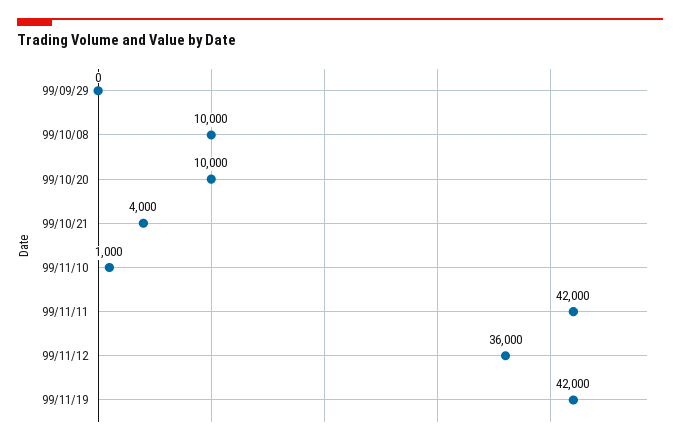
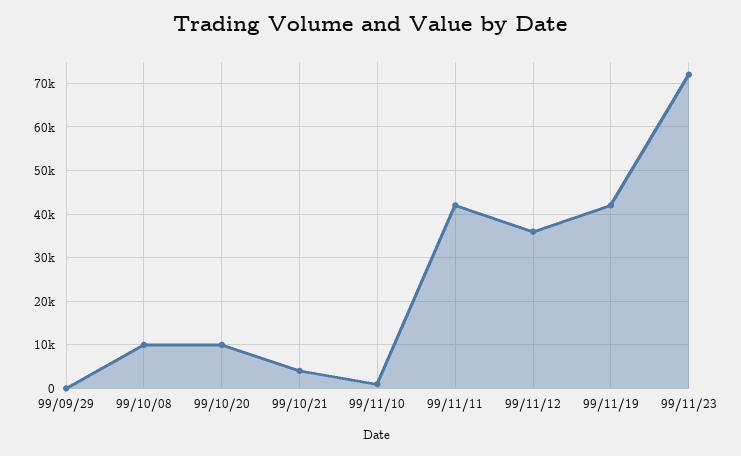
99/11/23: none -> 72000

